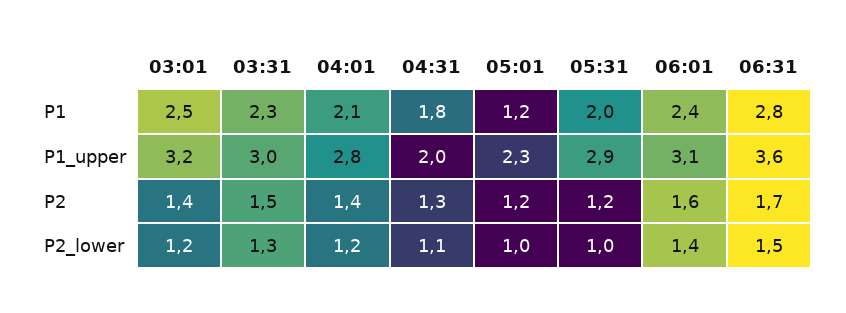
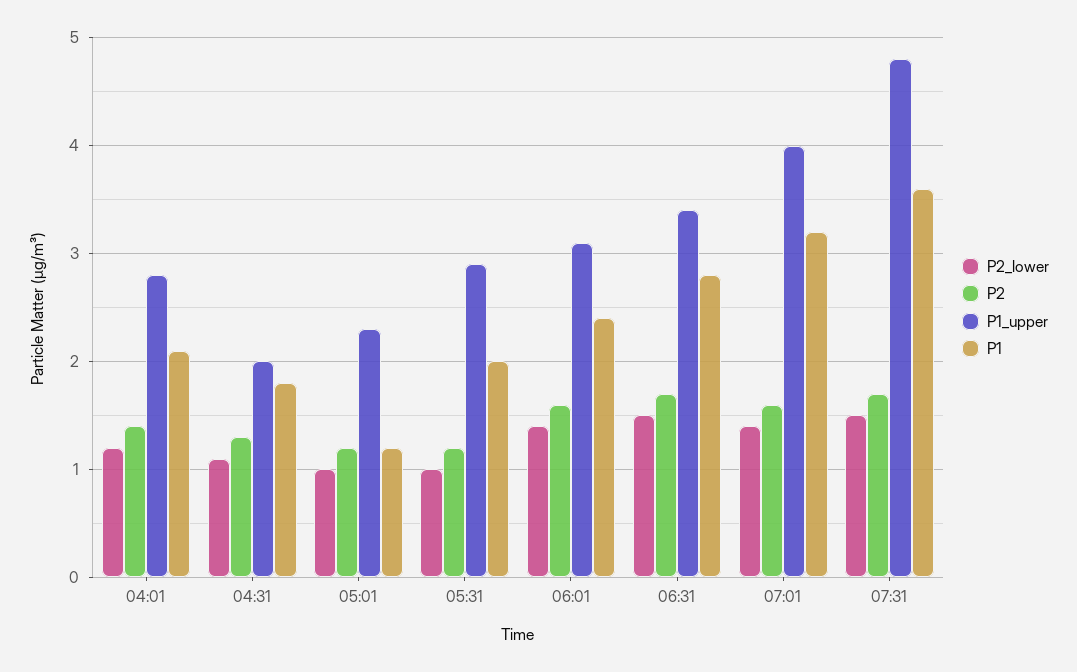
P1, 03:01: 2.5 -> none
P1, 03:31: 2.3 -> none
P1_upper, 03:01: 3.2 -> none
P1_upper, 03:31: 3 -> none
P1_upper, 06:31: 3.6 -> 3.4
P2, 03:01: 1.4 -> none
P2, 03:31: 1.5 -> none
P2_lower, 03:01: 1.2 -> none
P2_lower, 03:31: 1.3 -> none
P2_lower, 07:01: none -> 1.4
P2, 07:01: none -> 1.6
P1_upper, 07:01: none -> 4
P1, 07:01: none -> 3.2
P2_lower, 07:31: none -> 1.5
P2, 07:31: none -> 1.7
P1_upper, 07:31: none -> 4.8
P1, 07:31: none -> 3.6

